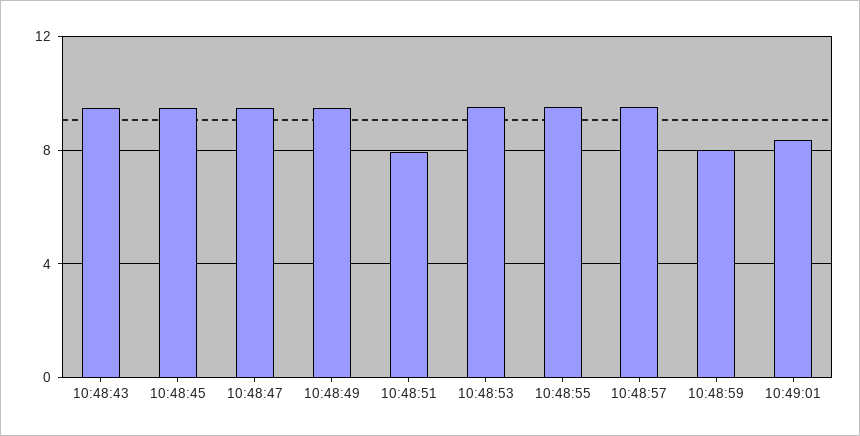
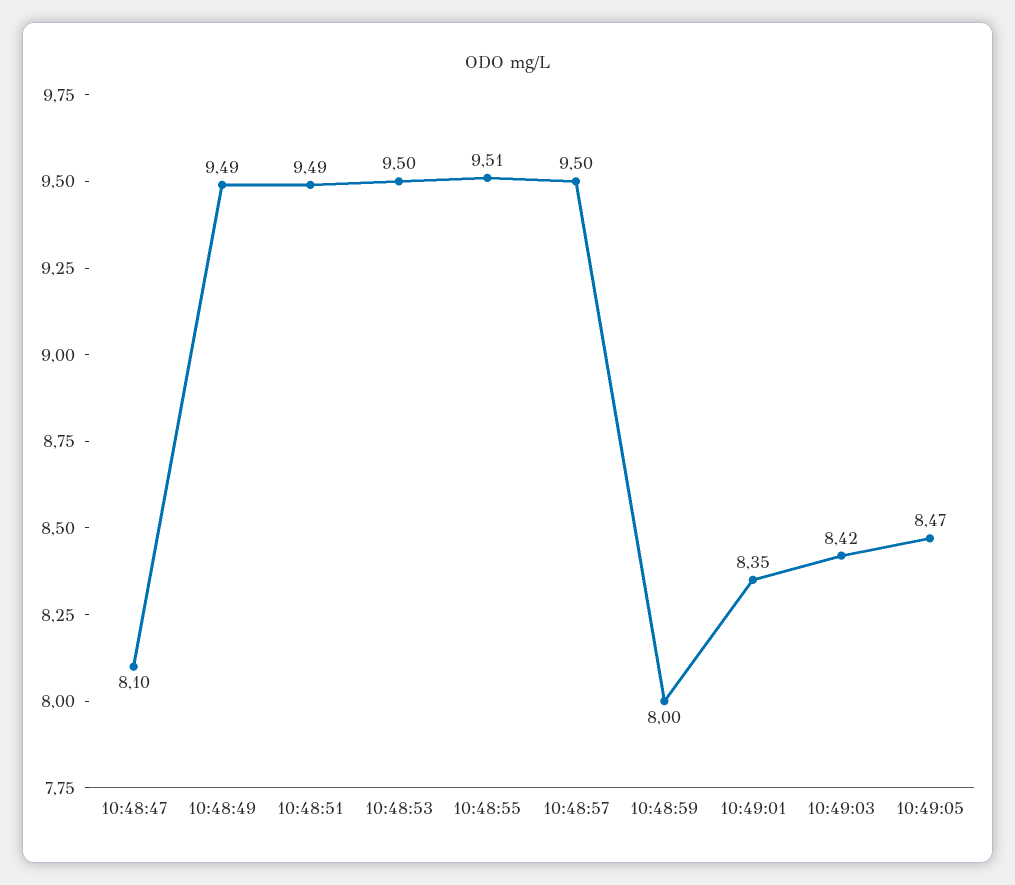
10:48:43: 9.5 -> none
10:48:45: 9.5 -> none
10:48:47: 9.5 -> 8.1
10:48:51: 8 -> 9.49
10:49:03: none -> 8.42
10:49:05: none -> 8.47

